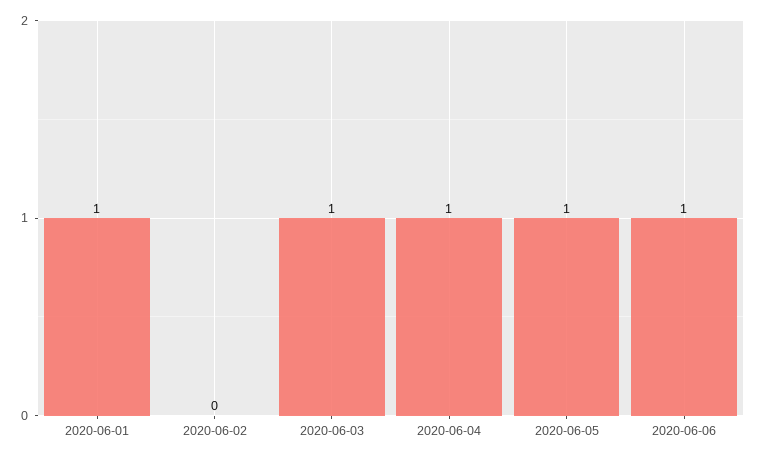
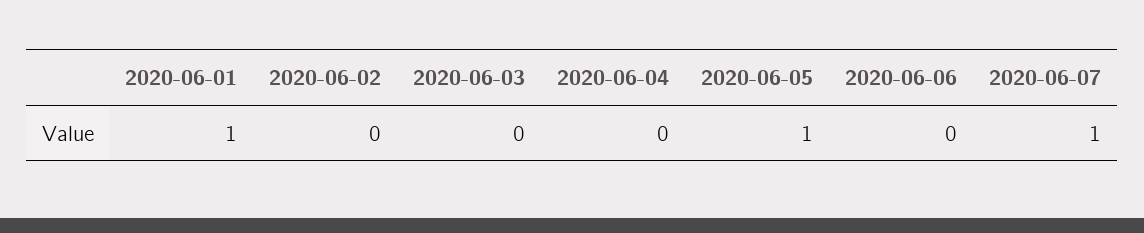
2020-06-03: 1 -> 0
2020-06-04: 1 -> 0
2020-06-06: 1 -> 0
2020-06-07: none -> 1

